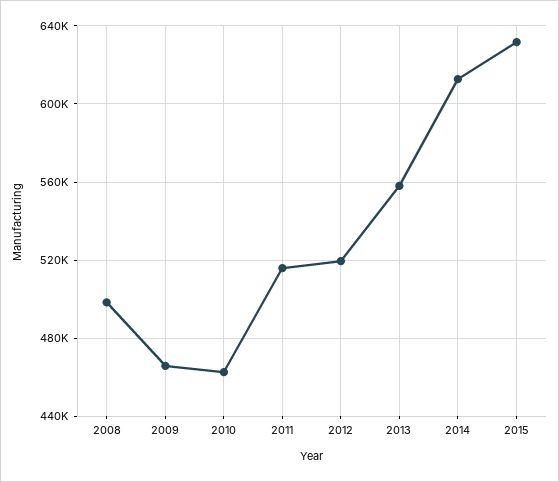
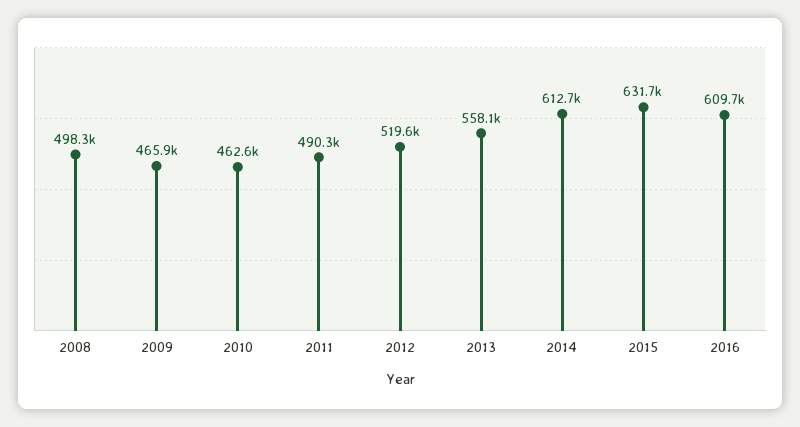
2011: 515000 -> 490300
2016: none -> 609700

